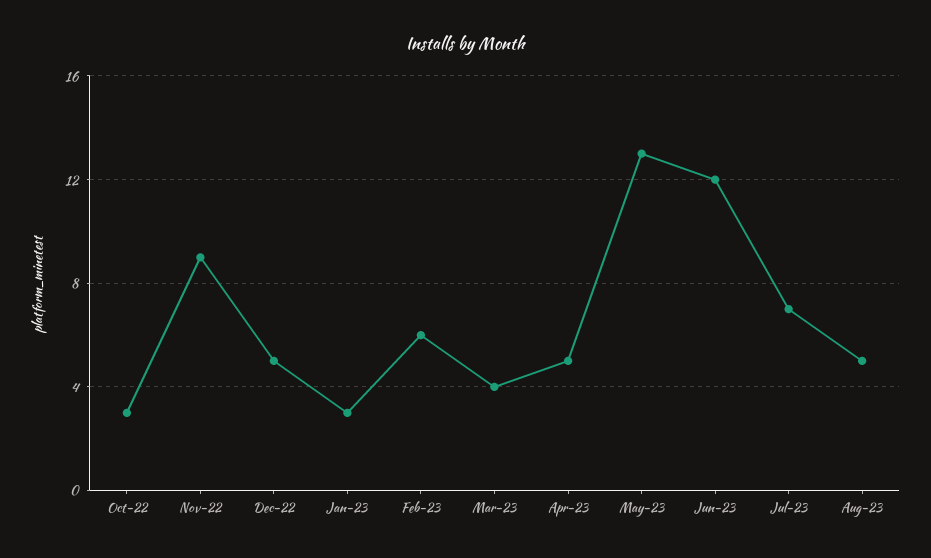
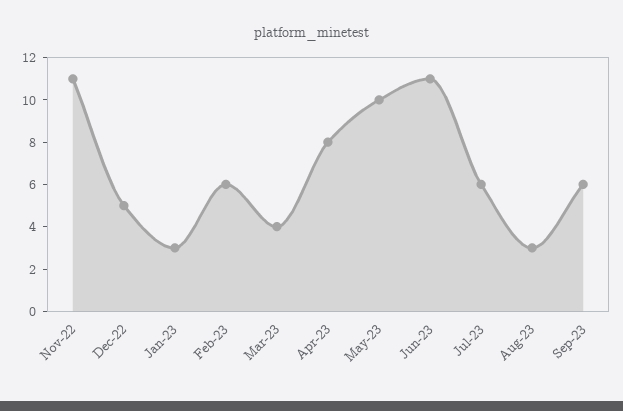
Oct-22: 3 -> none
Nov-22: 9 -> 11
Apr-23: 5 -> 8
May-23: 13 -> 10
Jun-23: 12 -> 11
Jul-23: 7 -> 6
Aug-23: 5 -> 3
Sep-23: none -> 6

